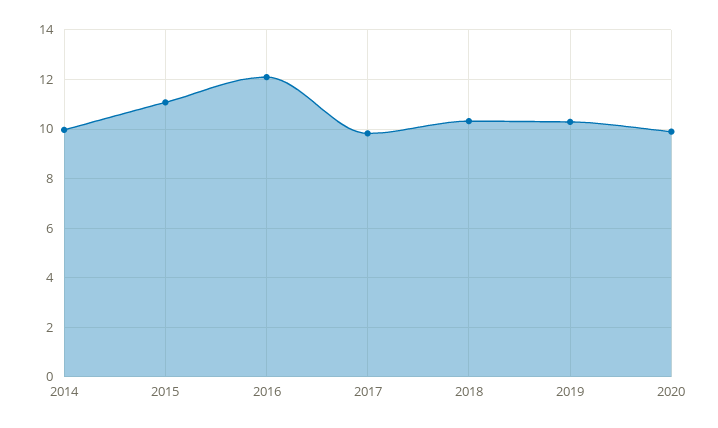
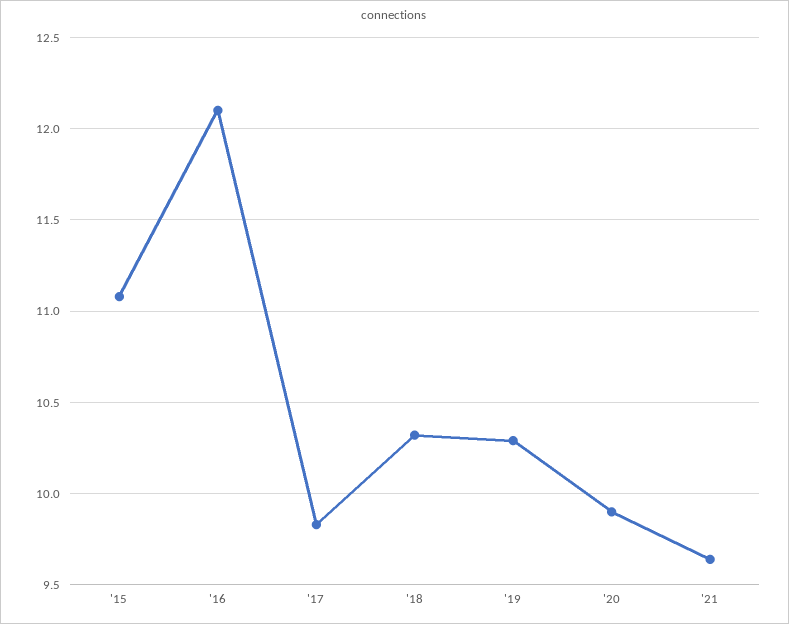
2014: 10 -> none
'21: none -> 9.65

